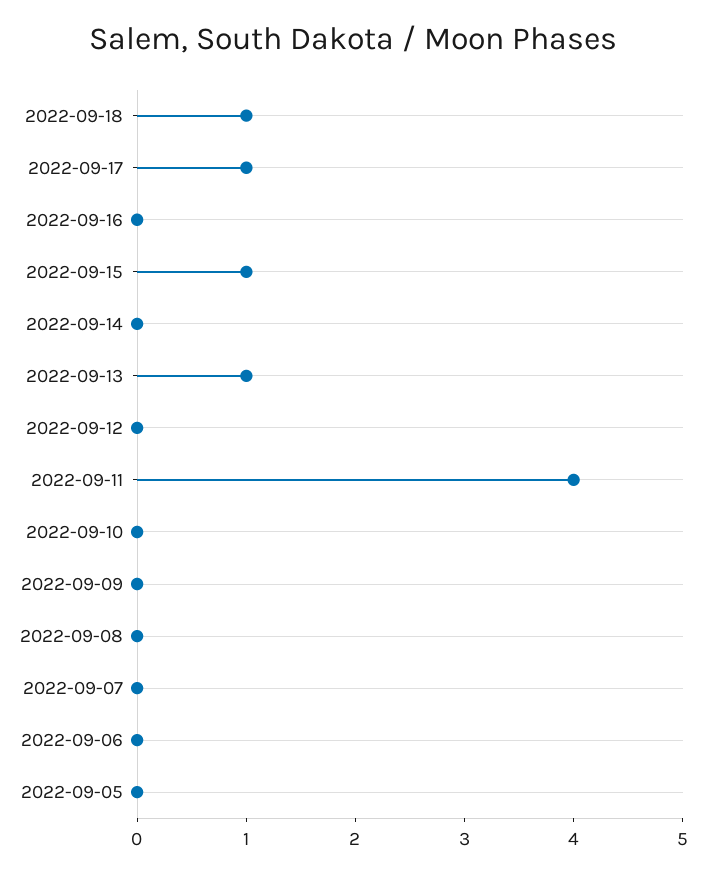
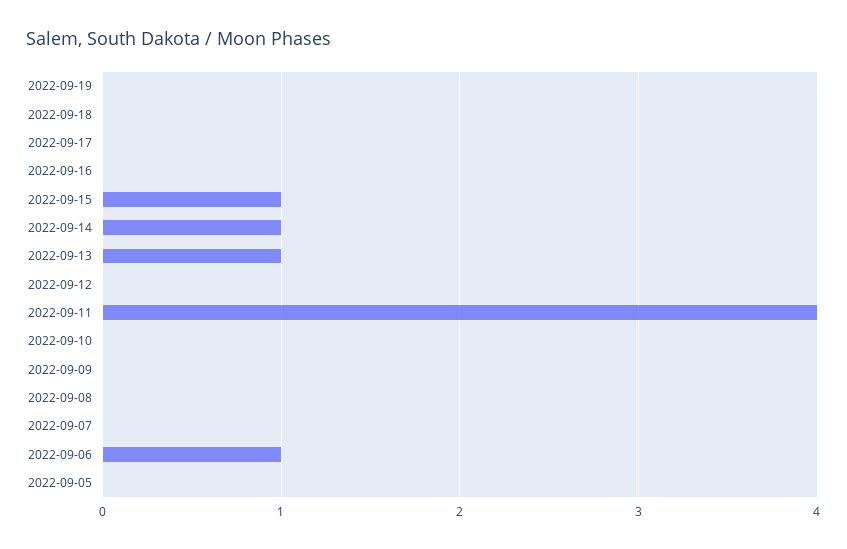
2022-09-18: 1 -> 0
2022-09-17: 1 -> 0
2022-09-14: 0 -> 1
2022-09-06: 0 -> 1
2022-09-19: none -> 0

